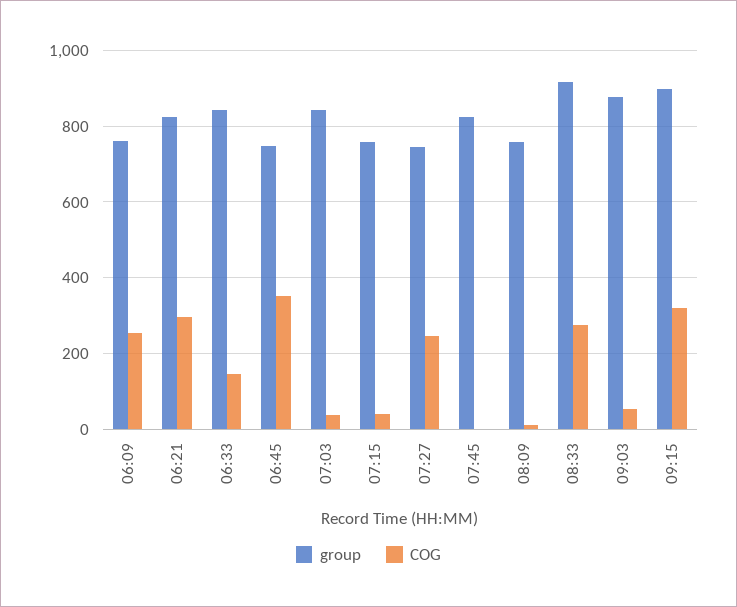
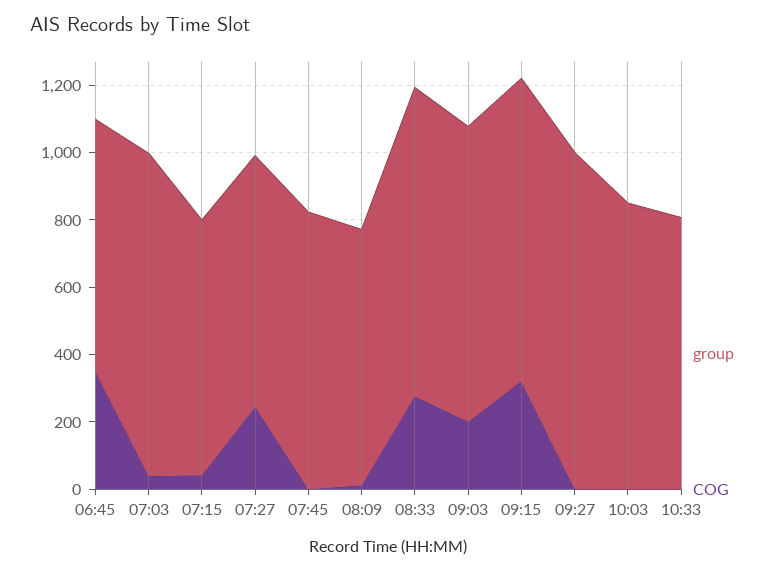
group, 06:09: 760 -> none
COG, 06:09: 260 -> none
group, 06:21: 820 -> none
COG, 06:21: 300 -> none
group, 06:33: 840 -> none
COG, 06:33: 140 -> none
group, 07:03: 840 -> 950
COG, 09:03: 60 -> 200
group, 09:27: none -> 1000
COG, 09:27: none -> 0
group, 10:03: none -> 850
COG, 10:03: none -> 0
group, 10:33: none -> 800
COG, 10:33: none -> 0

